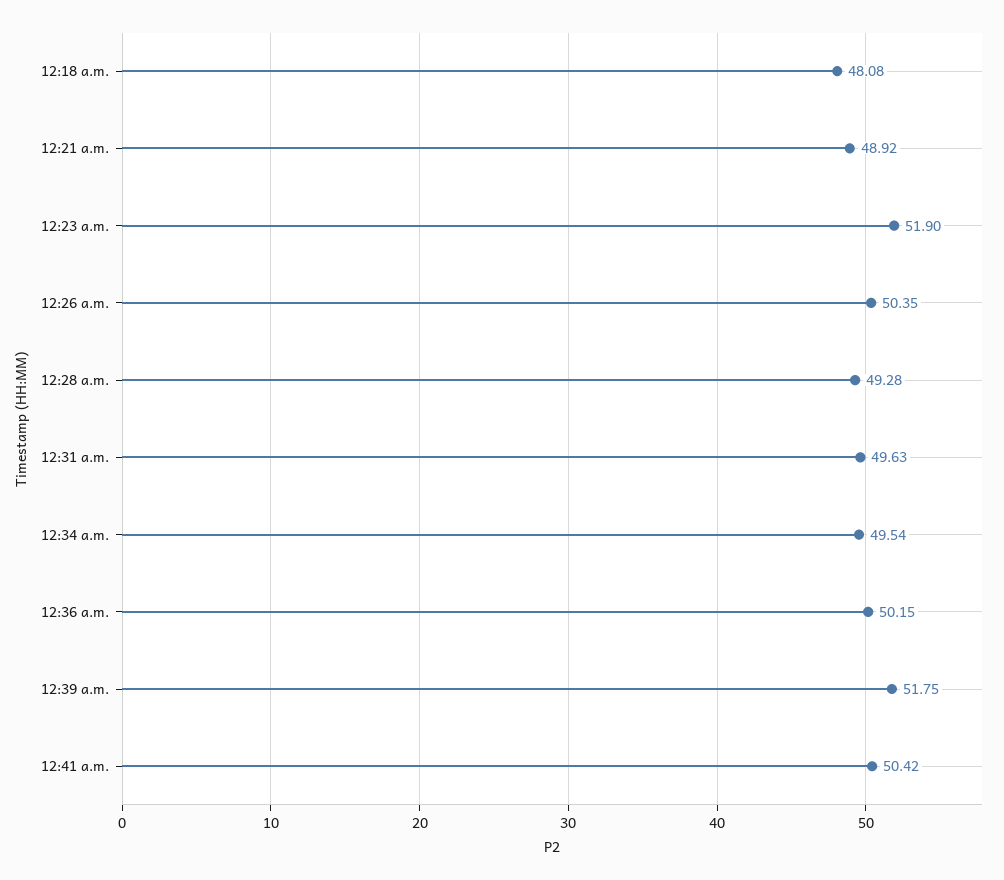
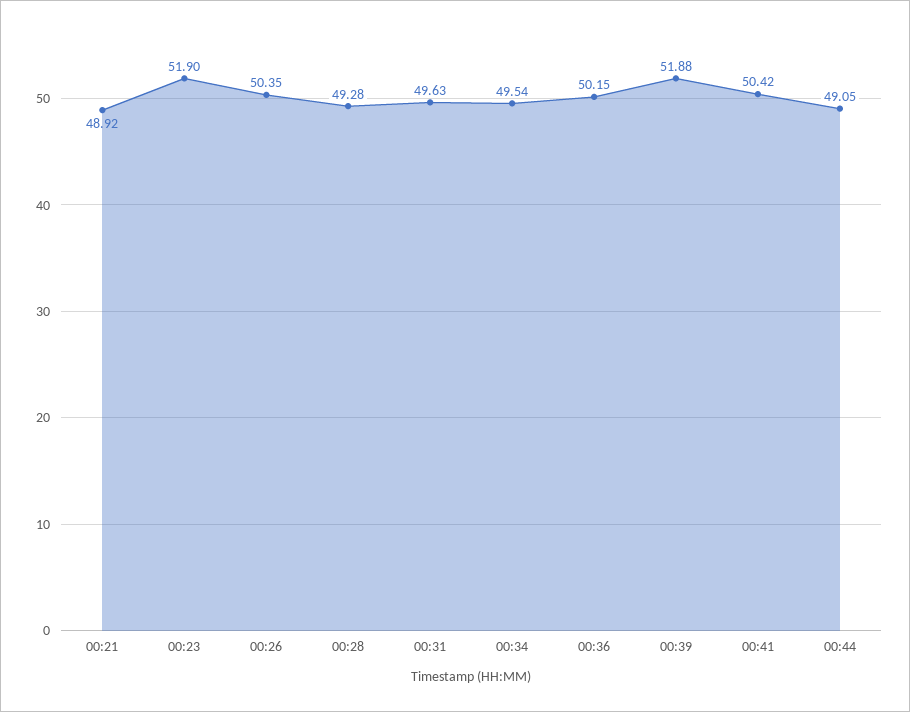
12:18 a.m.: 48.08 -> none
12:39 a.m.: 51.75 -> 51.88
00:44: none -> 49.05

